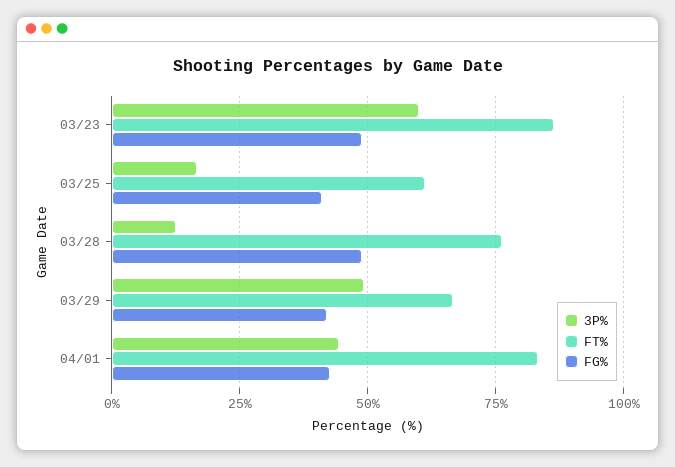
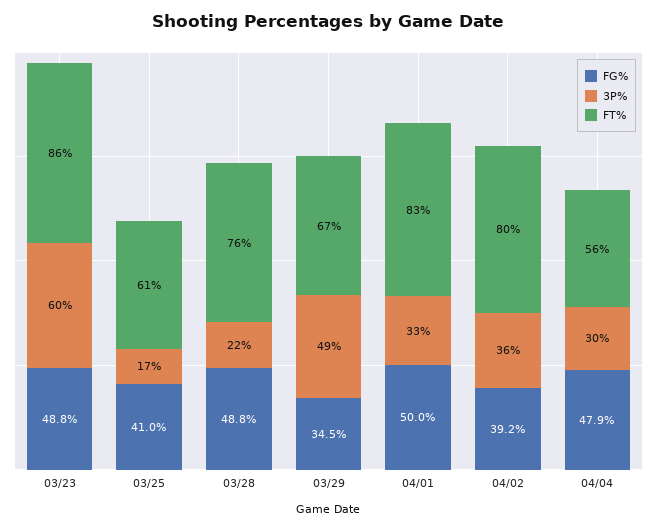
3P%, 03/28: 12.5 -> 22
FG%, 03/29: 42.5 -> 34.5
3P%, 04/01: 45 -> 33
FG%, 04/01: 42.5 -> 50
FG%, 04/02: none -> 39.2
3P%, 04/02: none -> 36
FT%, 04/02: none -> 80
FG%, 04/04: none -> 47.9
3P%, 04/04: none -> 30
FT%, 04/04: none -> 56

